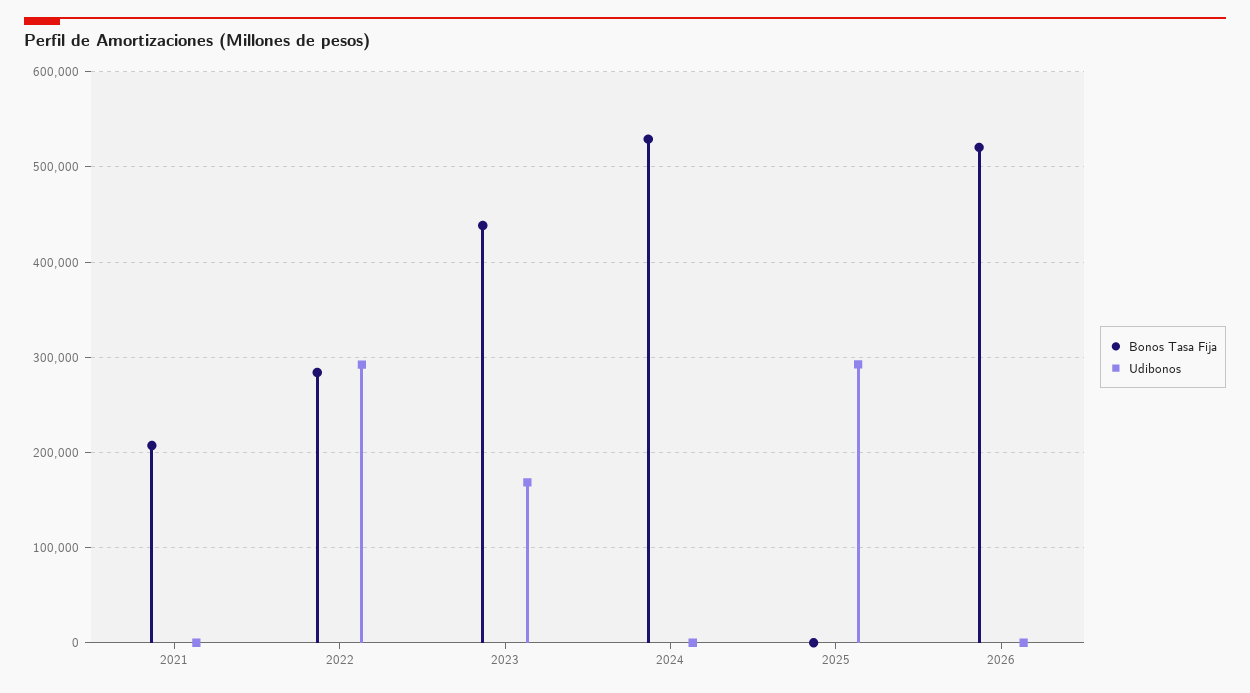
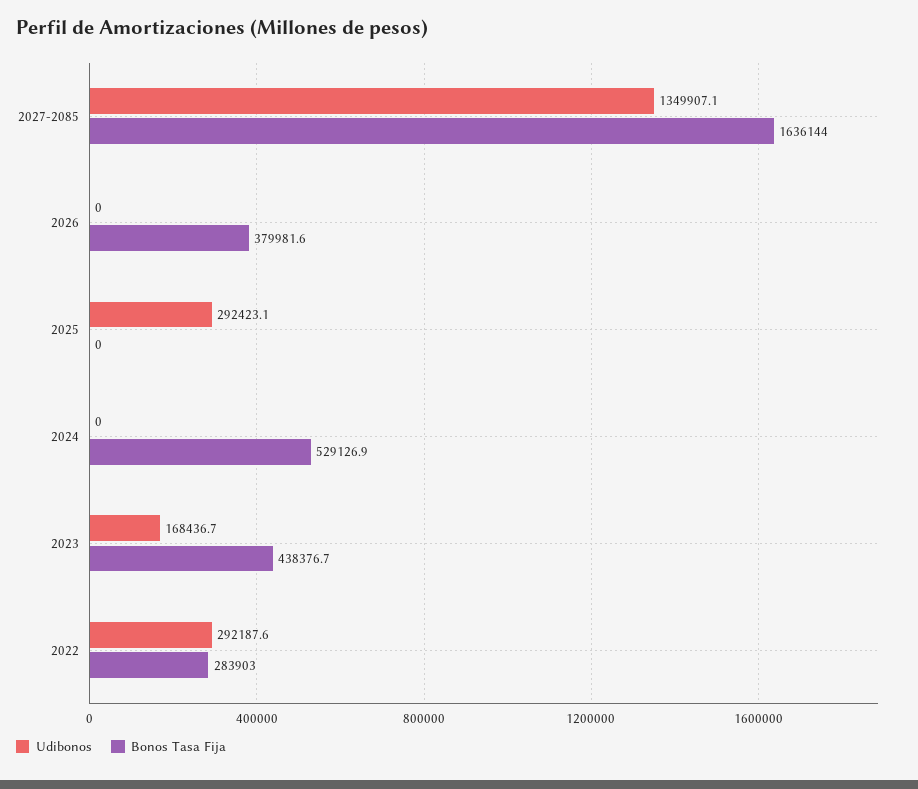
Bonos Tasa Fija, 2021: 210000 -> none
Udibonos, 2021: 0 -> none
Bonos Tasa Fija, 2026: 520000 -> 379981.6
Udibonos, 2027-2085: none -> 1349907.1
Bonos Tasa Fija, 2027-2085: none -> 1636144

